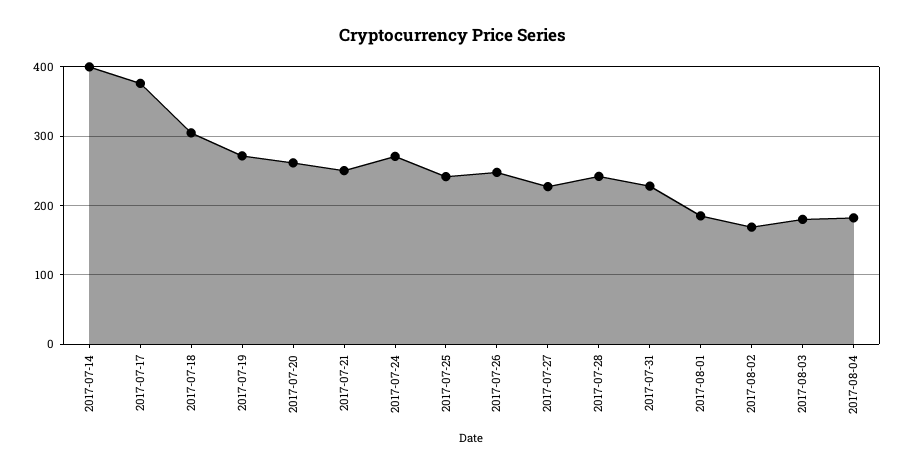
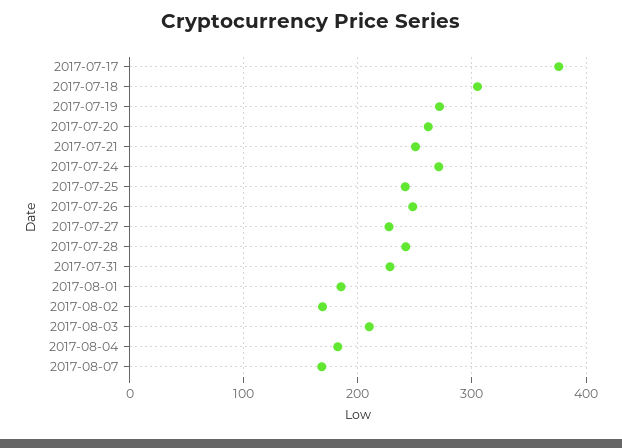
2017-07-14: 400 -> none
2017-08-03: 180 -> 210
2017-08-07: none -> 170

